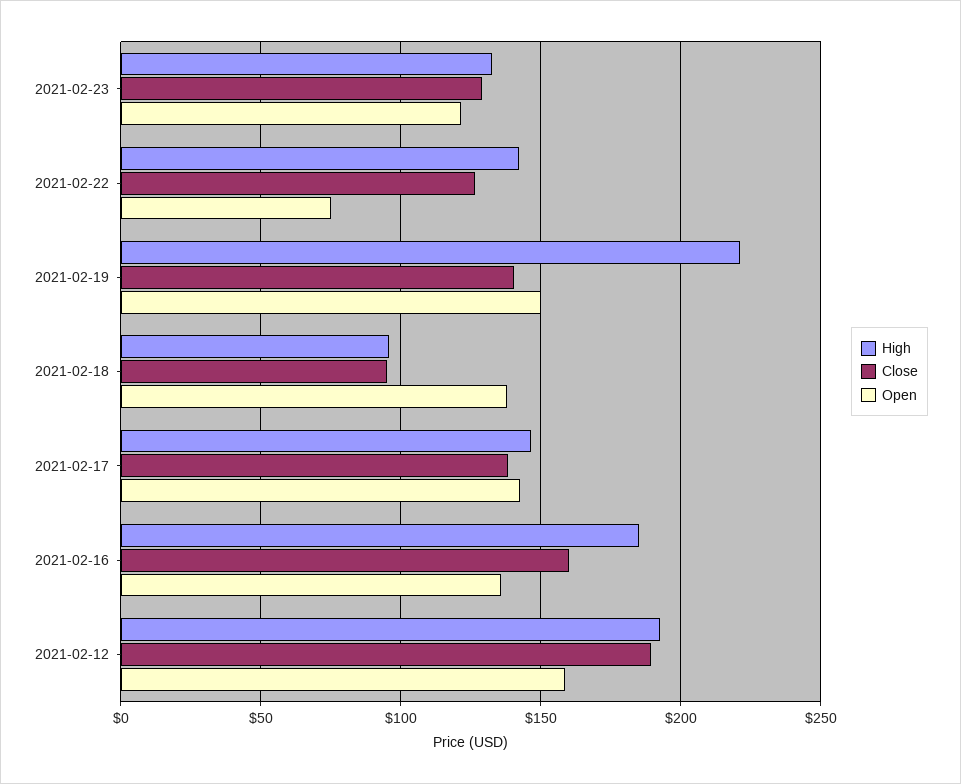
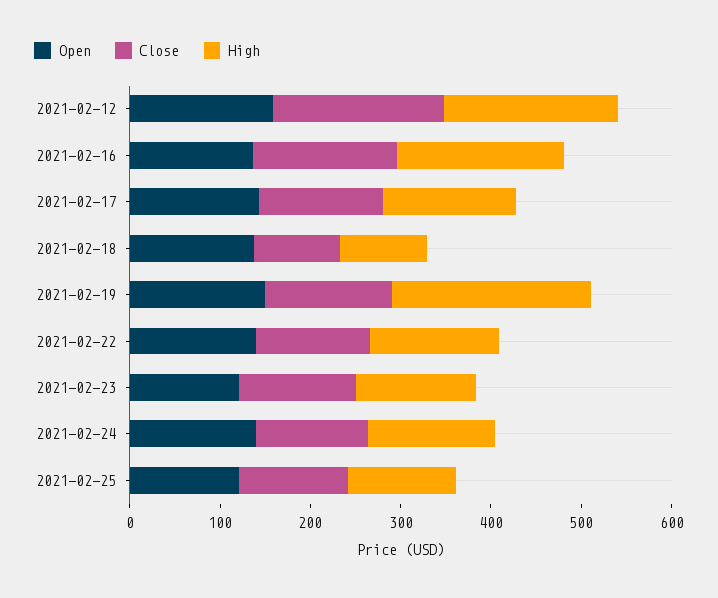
Open, 2021-02-22: 75 -> 140
Open, 2021-02-24: none -> 140
Close, 2021-02-24: none -> 120
High, 2021-02-24: none -> 140
Open, 2021-02-25: none -> 120
Close, 2021-02-25: none -> 120
High, 2021-02-25: none -> 120

